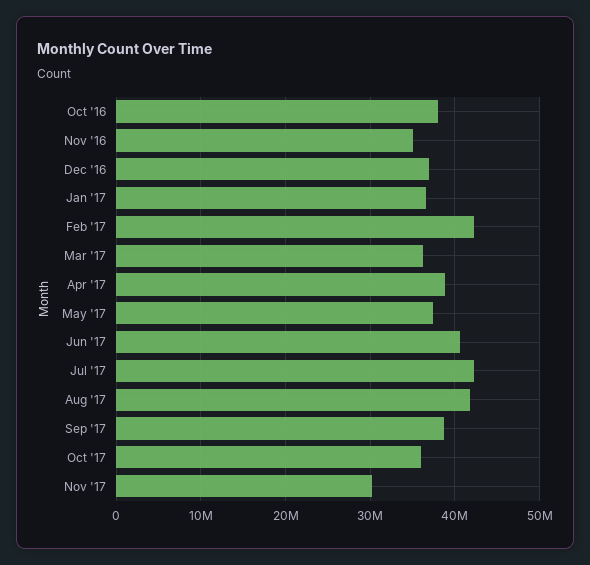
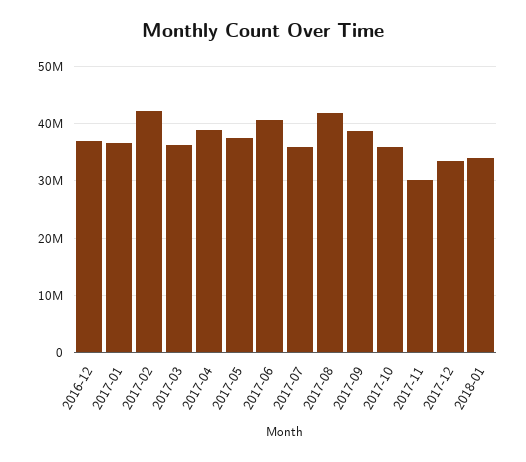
Oct '16: 38000000 -> none
Nov '16: 35000000 -> none
Jul '17: 42000000 -> 36000000
2017-12: none -> 34000000
2018-01: none -> 34000000

